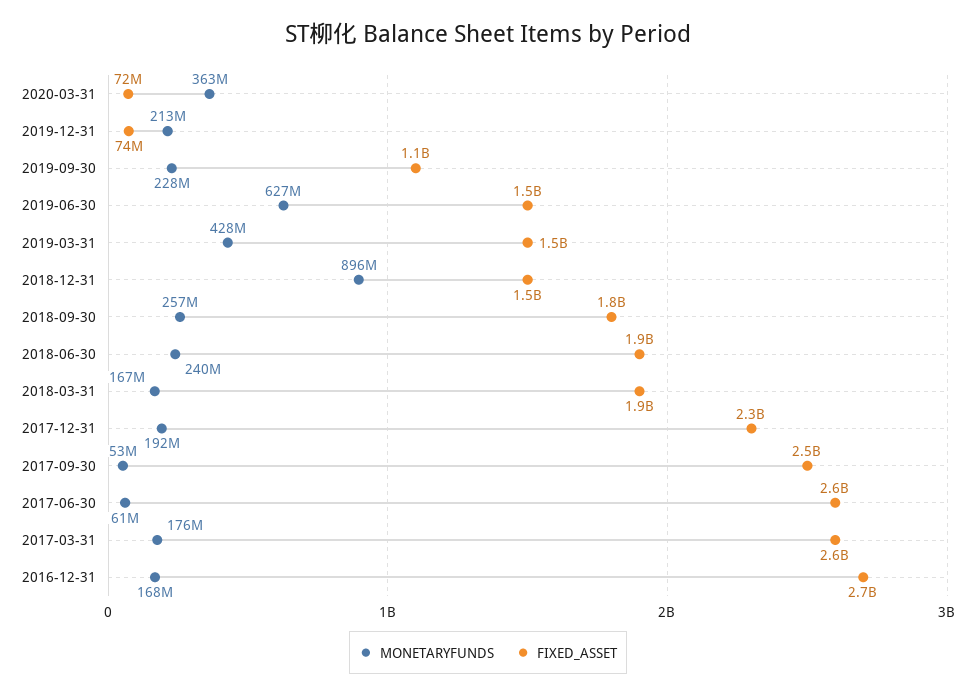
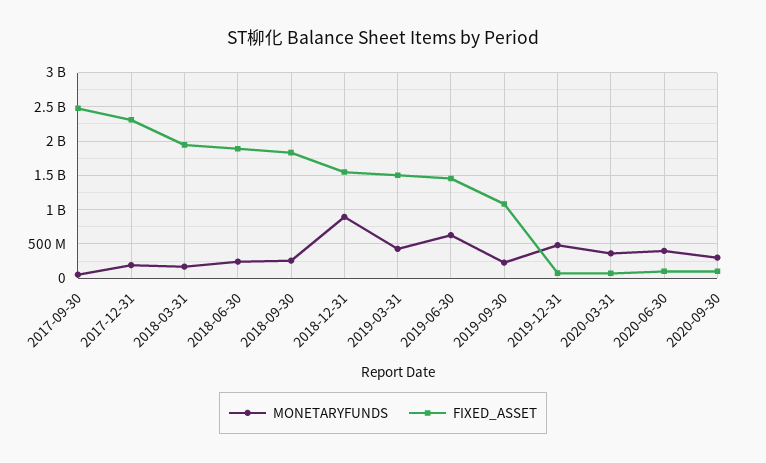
MONETARYFUNDS, 2019-12-31: 213000000 -> 500000000
MONETARYFUNDS, 2017-06-30: 61000000 -> none
FIXED_ASSET, 2017-06-30: 2600000000 -> none
MONETARYFUNDS, 2017-03-31: 176000000 -> none
FIXED_ASSET, 2017-03-31: 2600000000 -> none
MONETARYFUNDS, 2016-12-31: 168000000 -> none
FIXED_ASSET, 2016-12-31: 2700000000 -> none
MONETARYFUNDS, 2020-06-30: none -> 400000000
FIXED_ASSET, 2020-06-30: none -> 100000000
MONETARYFUNDS, 2020-09-30: none -> 300000000
FIXED_ASSET, 2020-09-30: none -> 100000000

